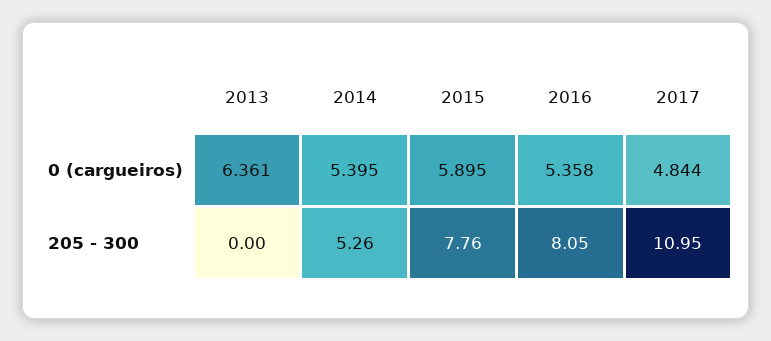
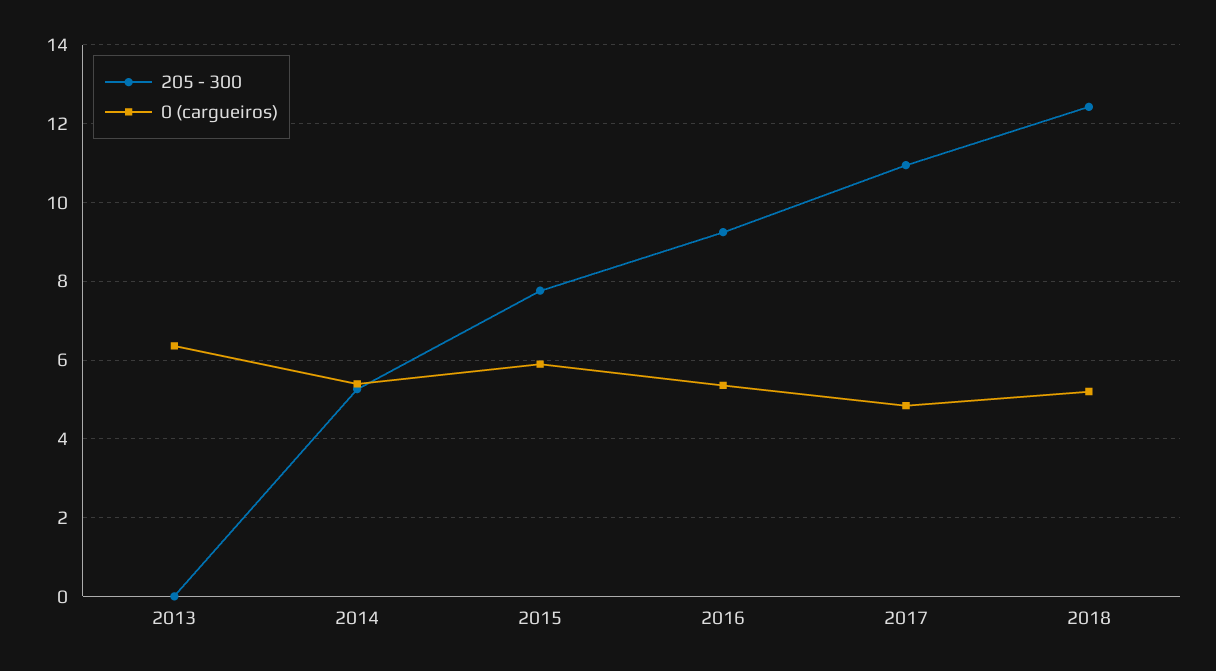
205 - 300, 2016: 8.05 -> 9.2
205 - 300, 2018: none -> 12.4
0 (cargueiros), 2018: none -> 5.2

